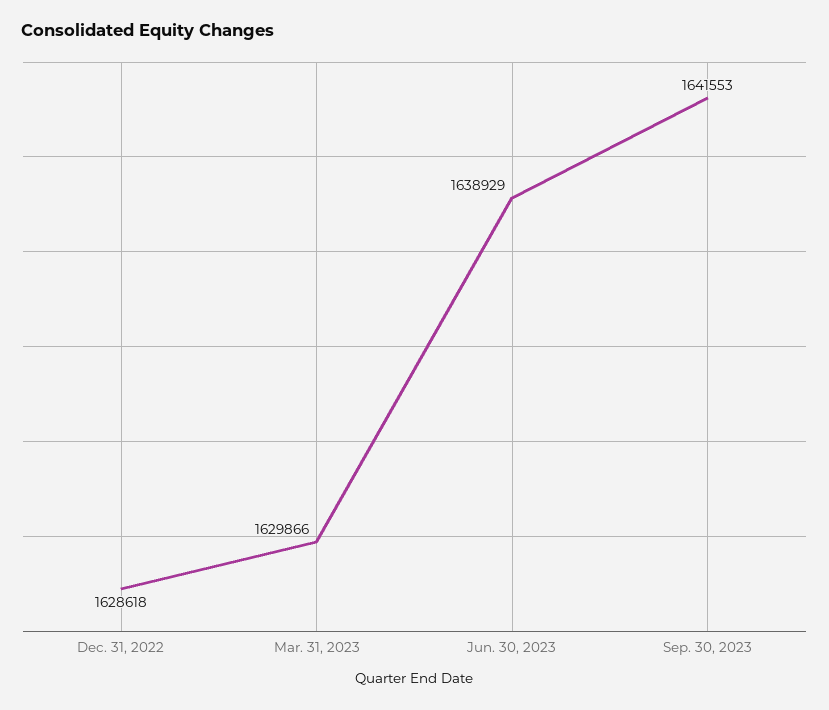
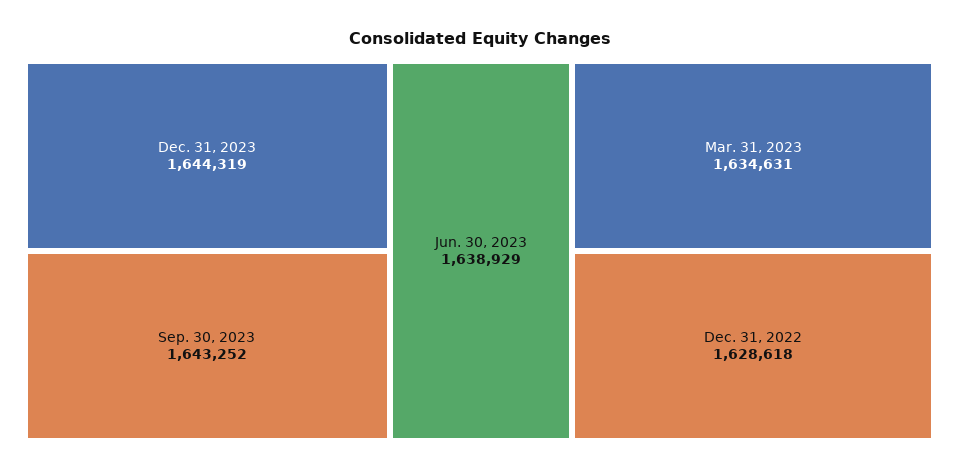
Mar. 31, 2023: 1629866 -> 1634631
Sep. 30, 2023: 1641553 -> 1643252
Dec. 31, 2023: none -> 1644319

